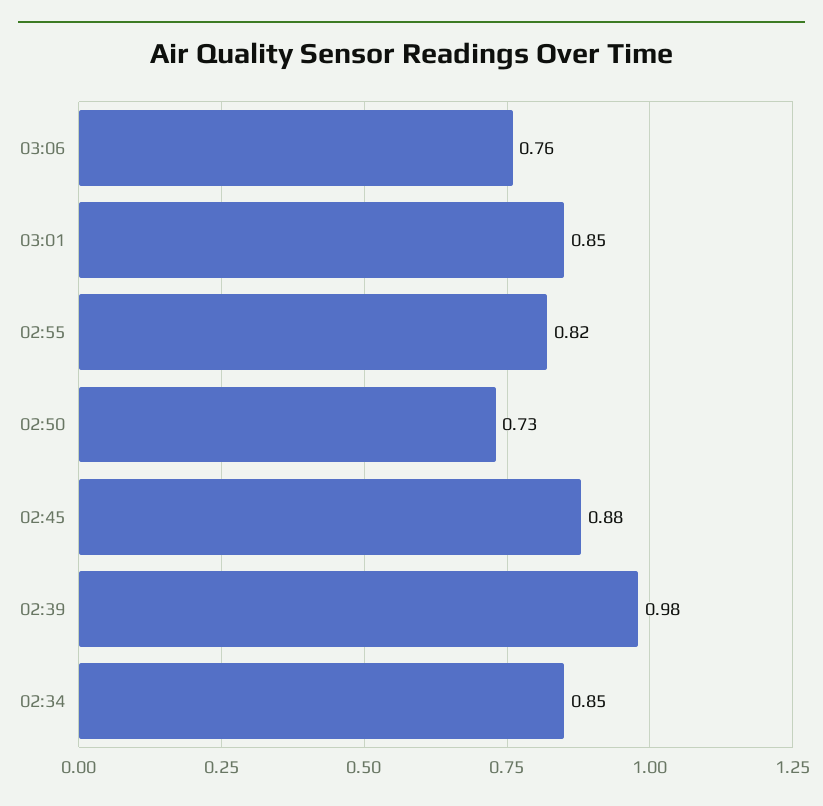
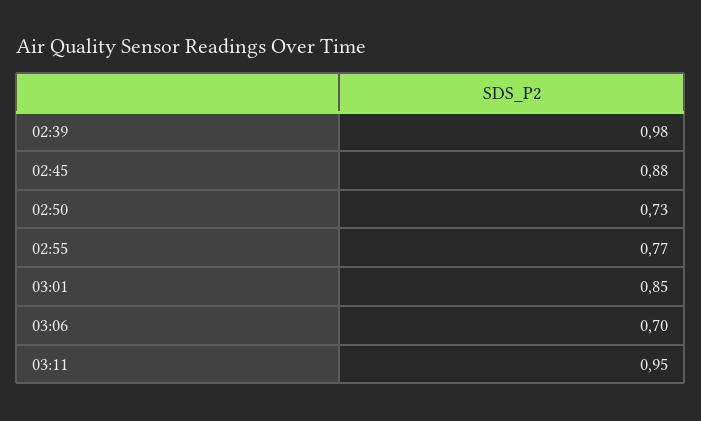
03:06: 0.76 -> 0.7
02:55: 0.82 -> 0.77
02:34: 0.85 -> none
03:11: none -> 0.95

